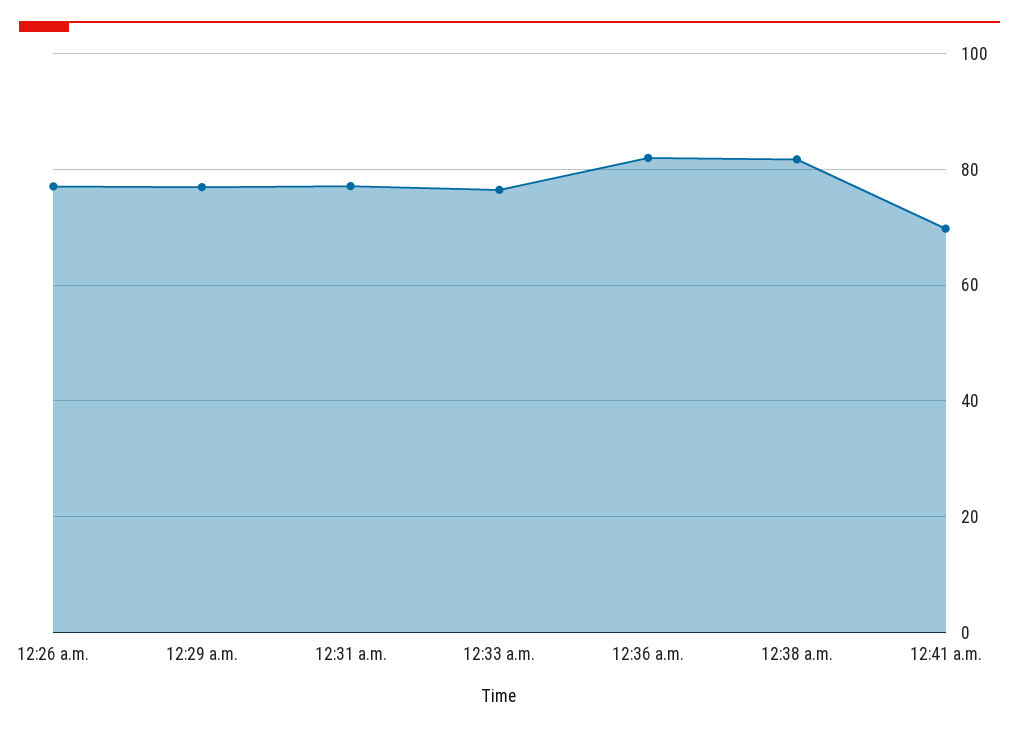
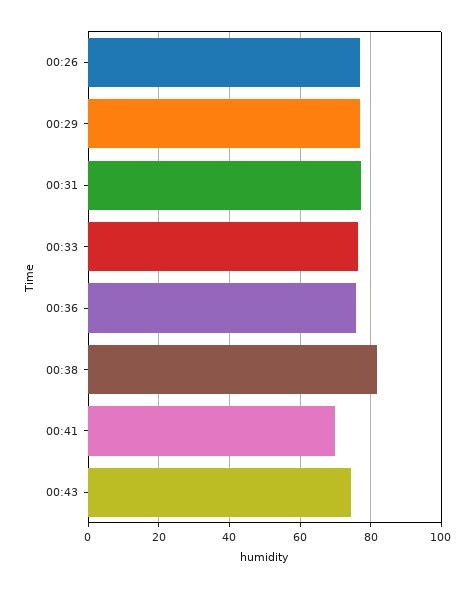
12:36 a.m.: 82 -> 76
00:43: none -> 74

